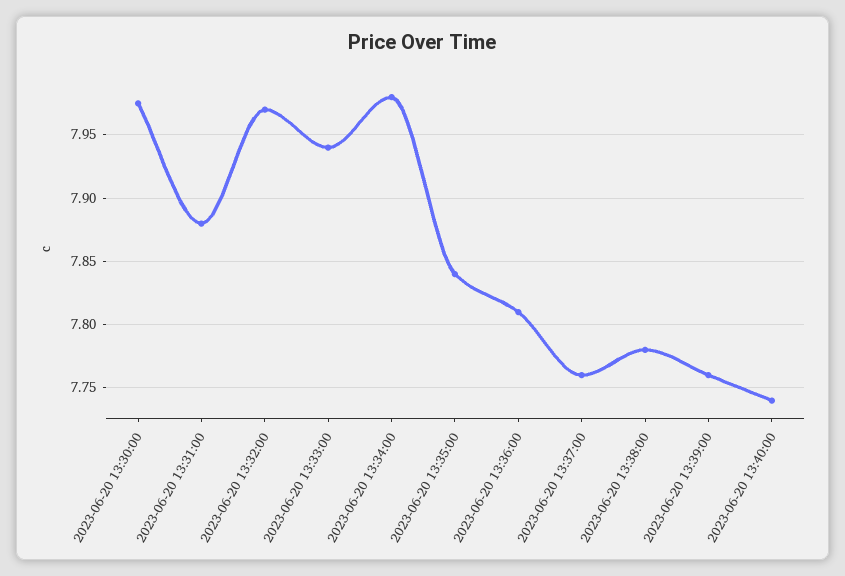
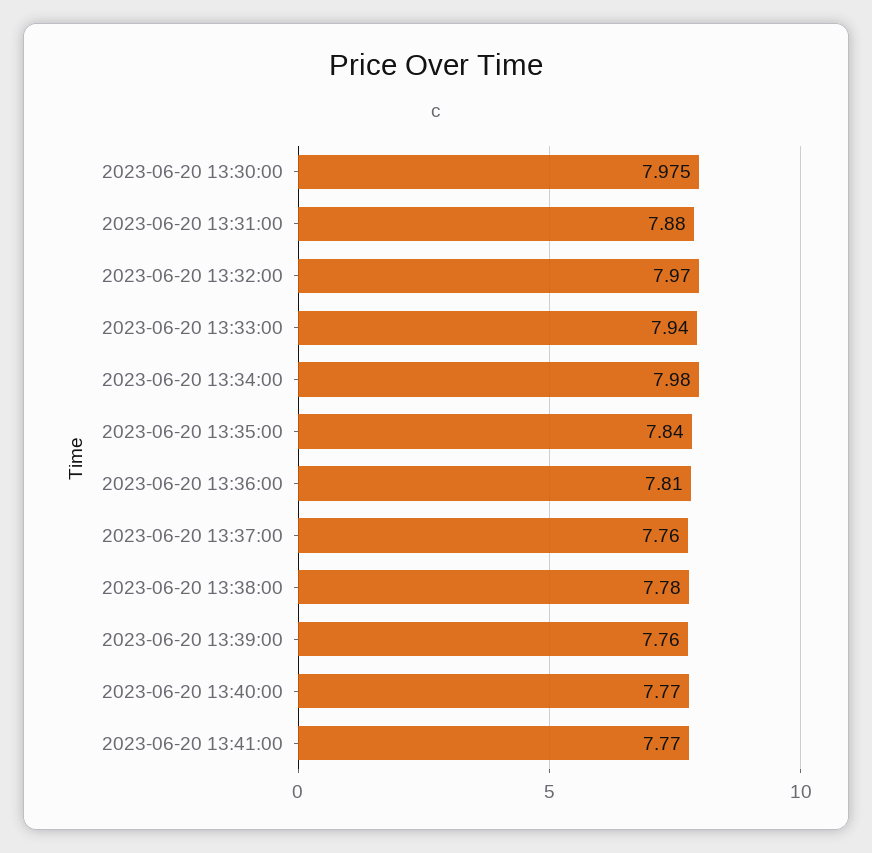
2023-06-20 13:40:00: 7.74 -> 7.77
2023-06-20 13:41:00: none -> 7.77

